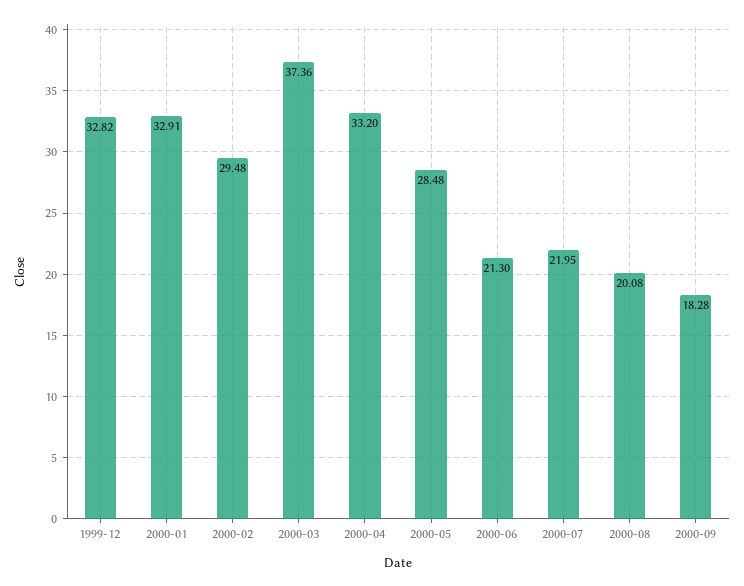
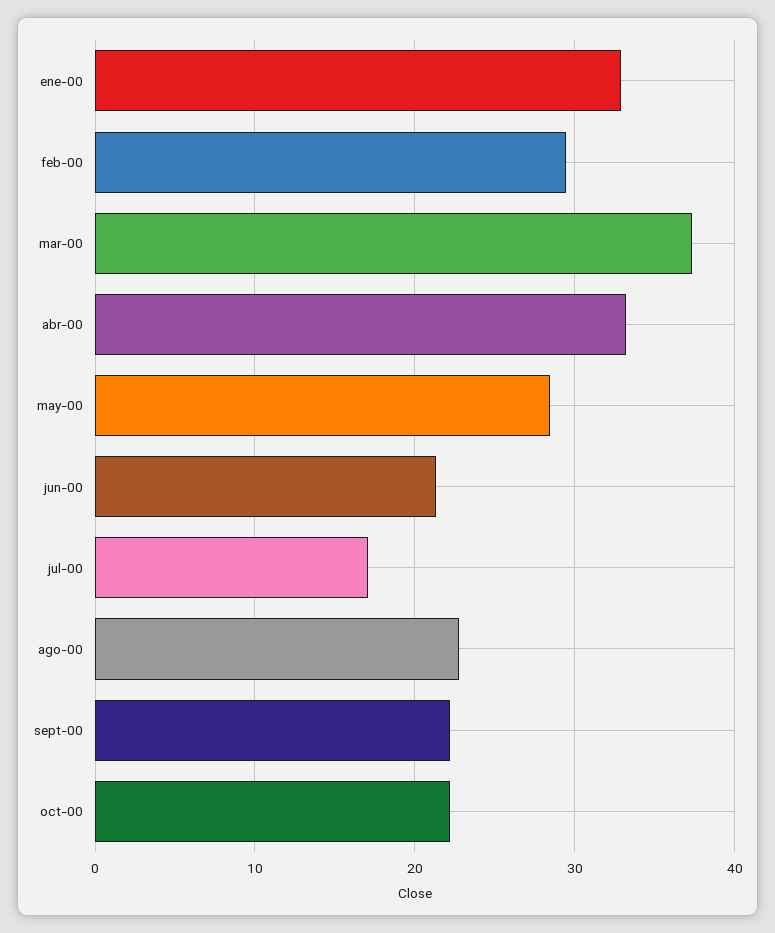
1999-12: 32.82 -> none
2000-07: 21.95 -> 17
2000-08: 20.08 -> 23
2000-09: 18.28 -> 22
oct-00: none -> 22

